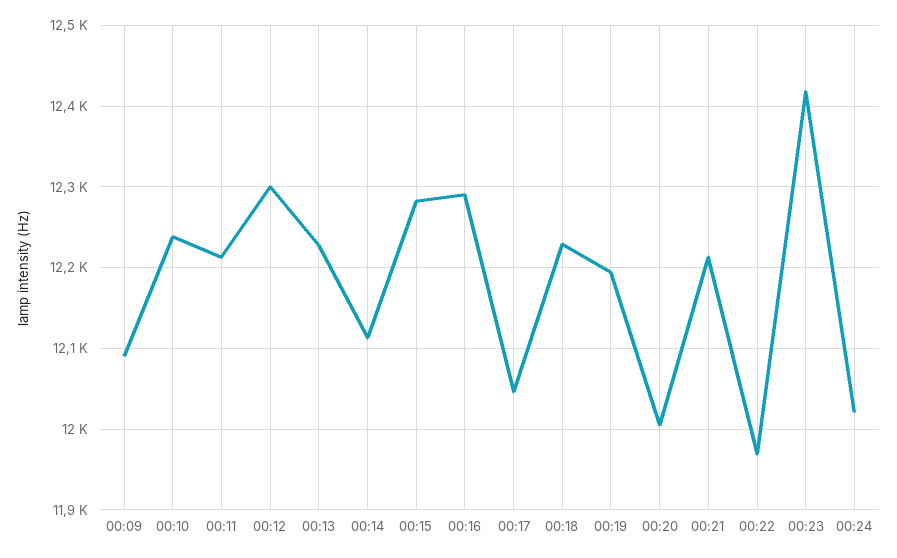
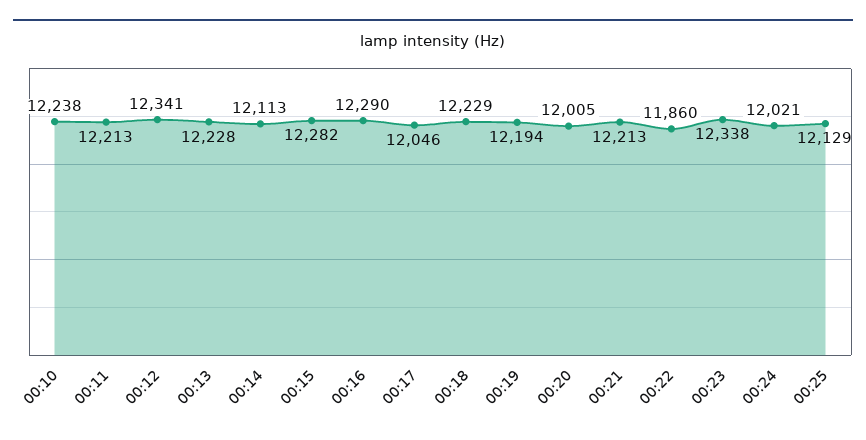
00:09: 12090 -> none
00:12: 12300 -> 12341
00:22: 11970 -> 11860
00:23: 12420 -> 12338
00:25: none -> 12129

